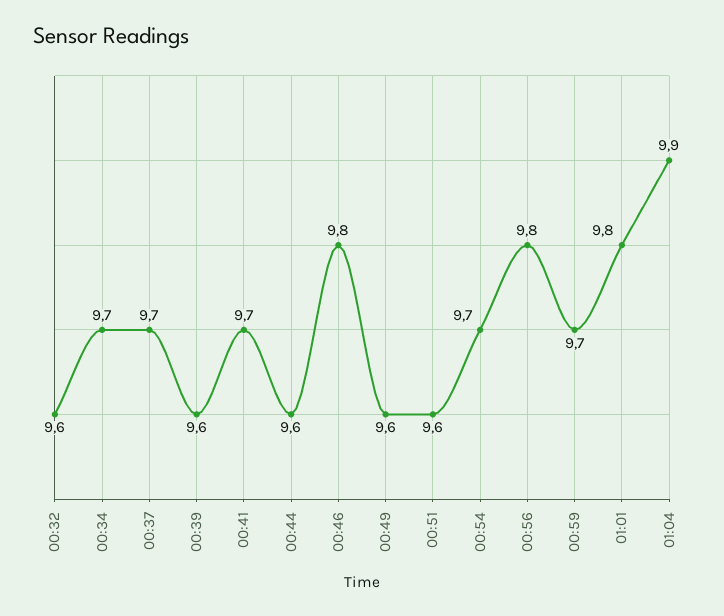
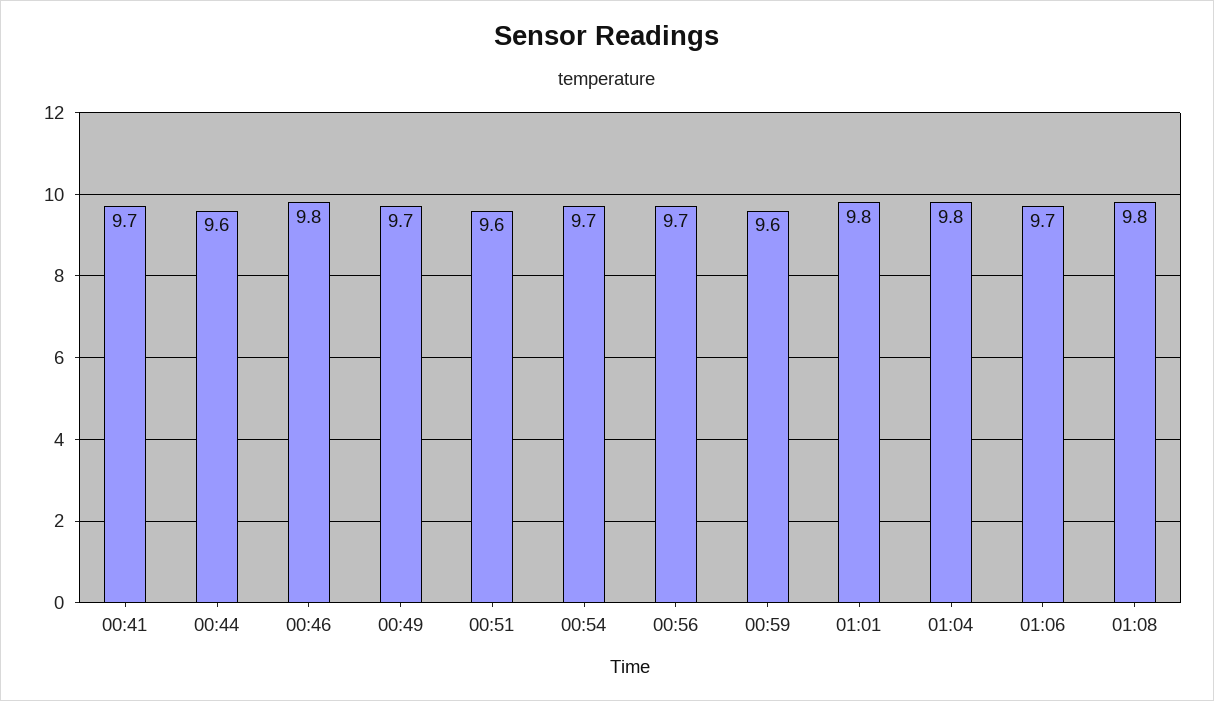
00:32: 9.6 -> none
00:34: 9.7 -> none
00:37: 9.7 -> none
00:39: 9.6 -> none
00:49: 9.6 -> 9.7
00:56: 9.8 -> 9.7
00:59: 9.7 -> 9.6
01:04: 9.9 -> 9.8
01:06: none -> 9.7
01:08: none -> 9.8

